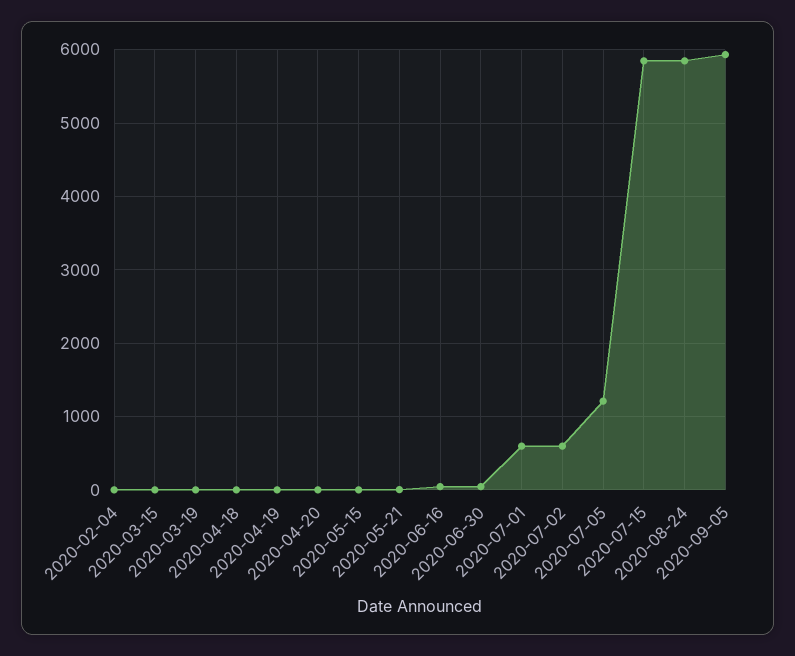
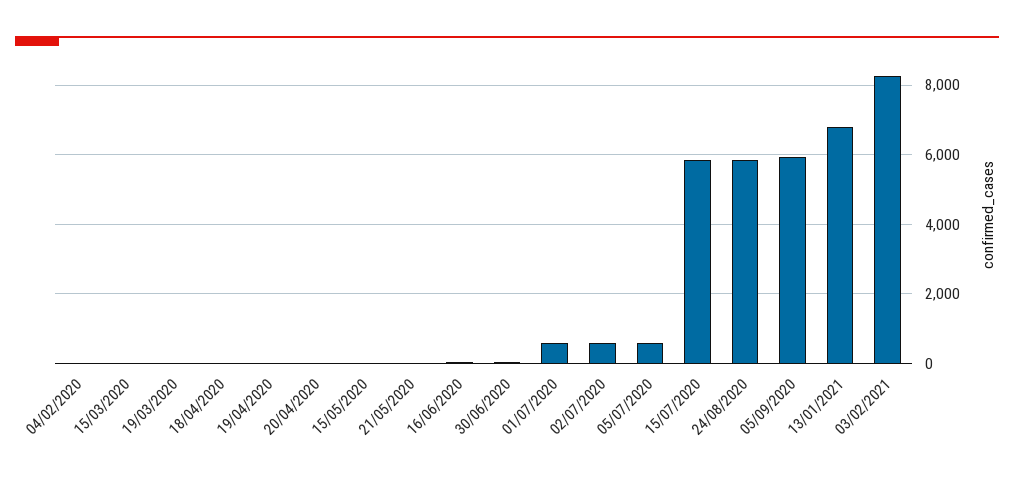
2020-07-05: 1200 -> 600
13/01/2021: none -> 6800
03/02/2021: none -> 8200

